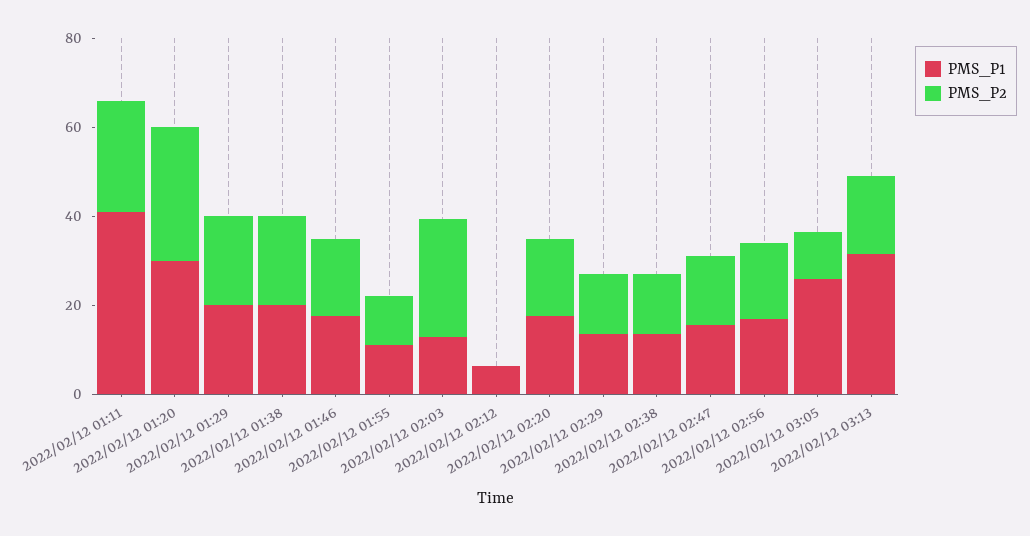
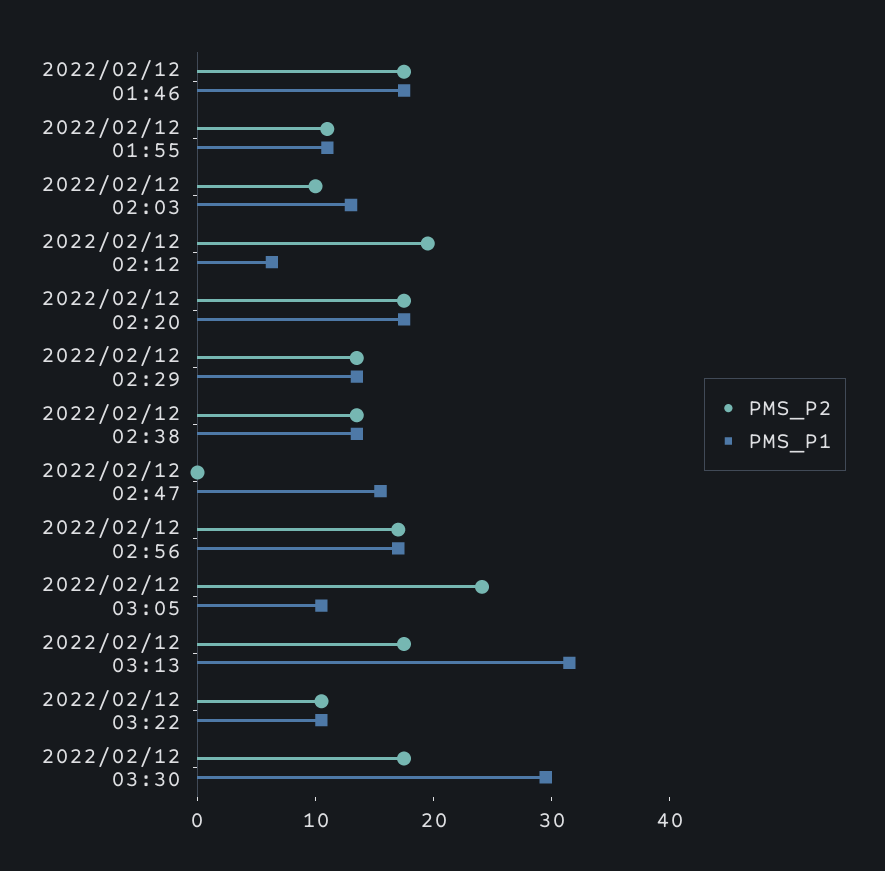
PMS_P1, 2022/02/12 01:11: 40 -> none
PMS_P2, 2022/02/12 01:11: 25 -> none
PMS_P1, 2022/02/12 01:20: 30 -> none
PMS_P2, 2022/02/12 01:20: 30 -> none
PMS_P1, 2022/02/12 01:29: 20 -> none
PMS_P2, 2022/02/12 01:29: 20 -> none
PMS_P1, 2022/02/12 01:38: 20 -> none
PMS_P2, 2022/02/12 01:38: 20 -> none
PMS_P2, 2022/02/12 02:03: 25 -> 10
PMS_P2, 2022/02/12 02:12: 0 -> 20
PMS_P2, 2022/02/12 02:47: 15 -> 0
PMS_P1, 2022/02/12 03:05: 25 -> 10
PMS_P2, 2022/02/12 03:05: 10 -> 24
PMS_P2, 2022/02/12 03:22: none -> 10
PMS_P1, 2022/02/12 03:22: none -> 10
PMS_P2, 2022/02/12 03:30: none -> 18
PMS_P1, 2022/02/12 03:30: none -> 30

